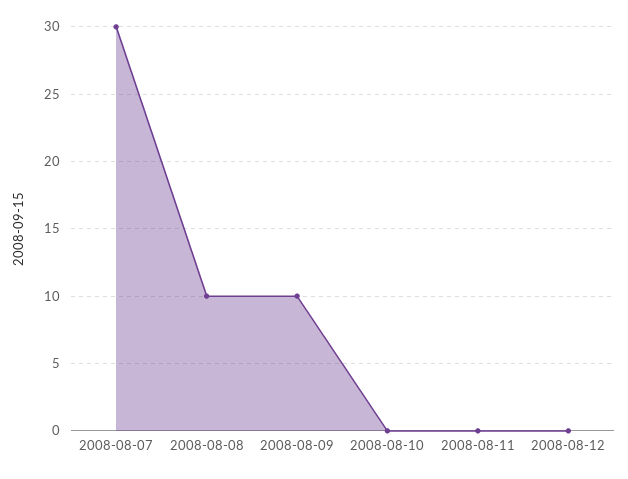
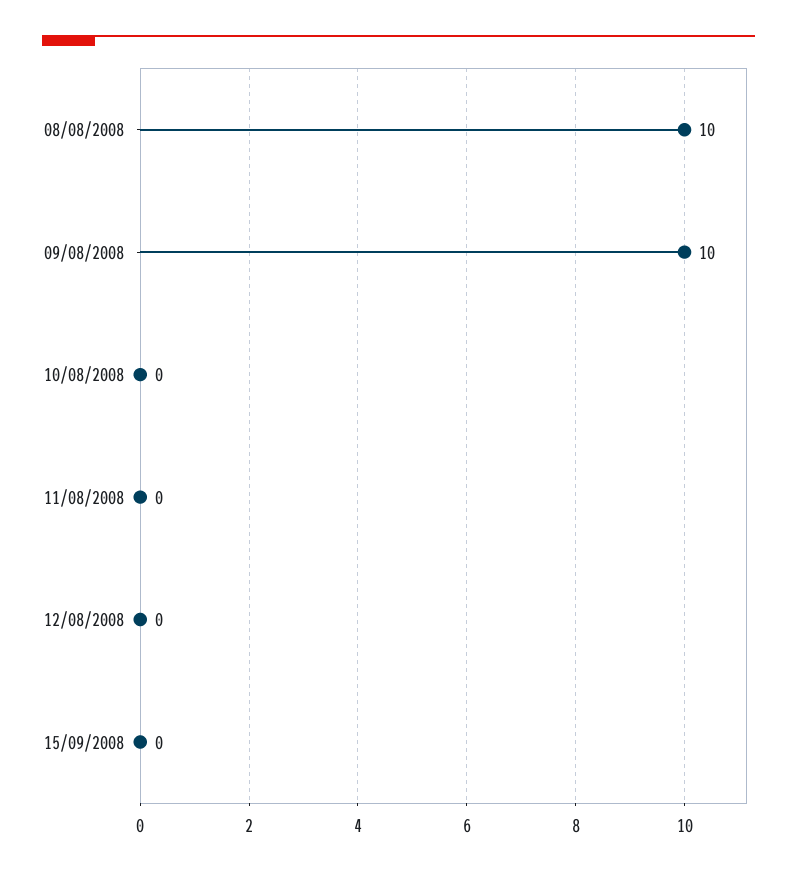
2008-08-07: 30 -> none
15/09/2008: none -> 0

